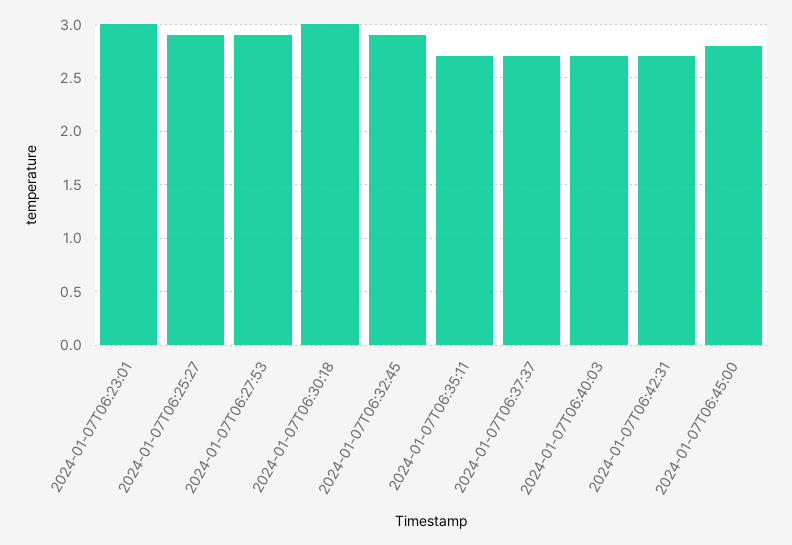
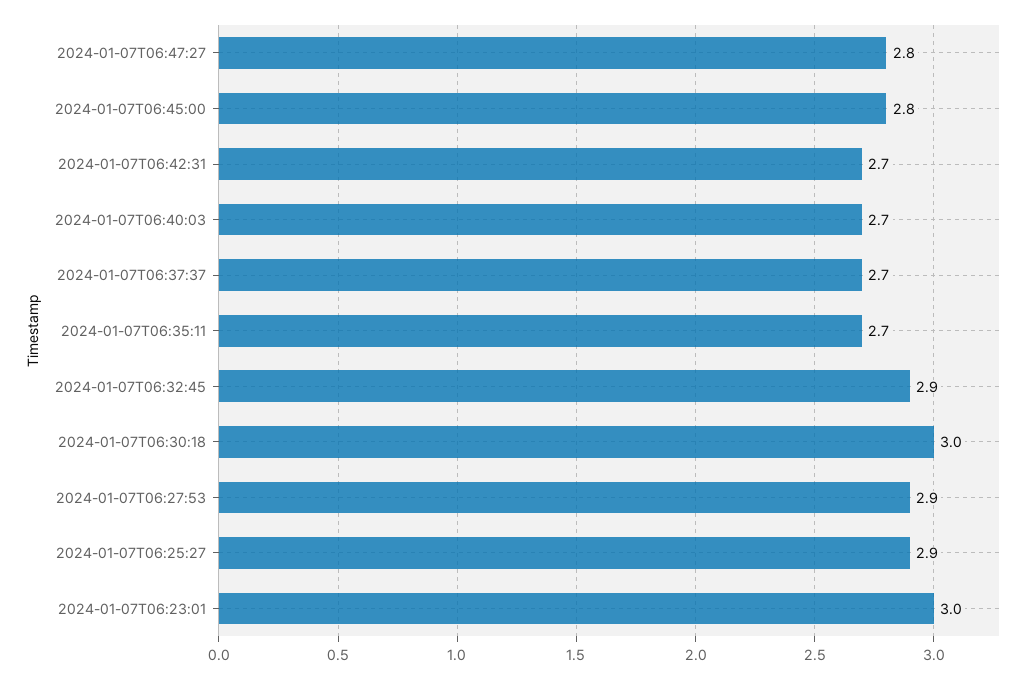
2024-01-07T06:47:27: none -> 2.8

